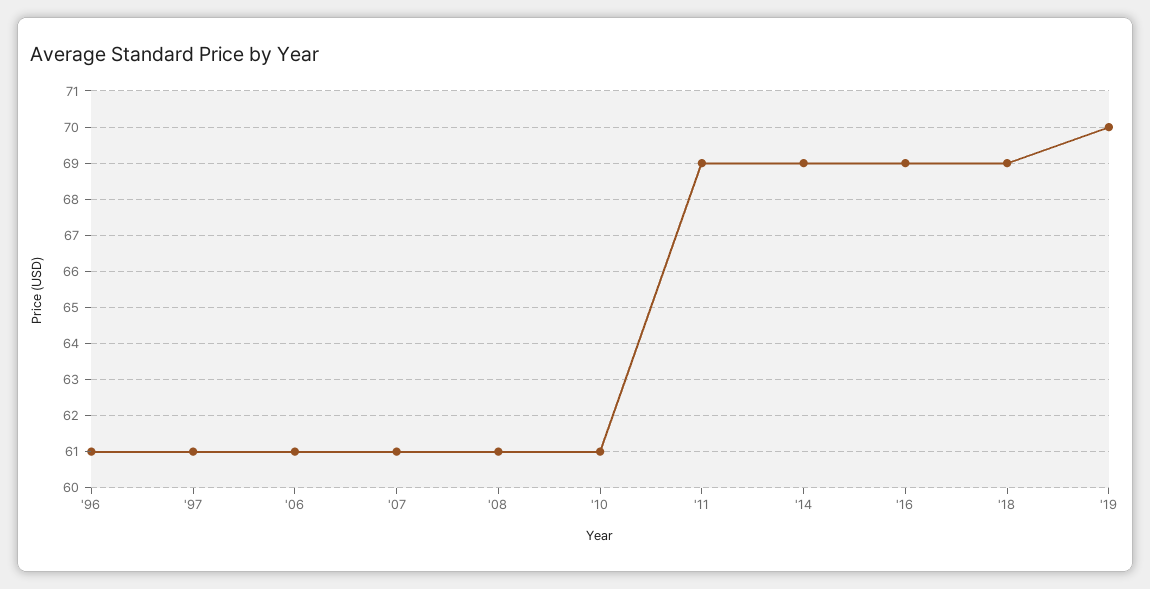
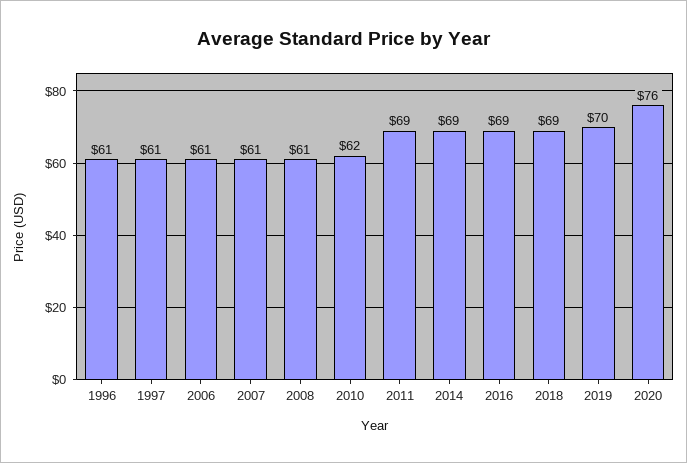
'10: 61 -> 62
2020: none -> 76

